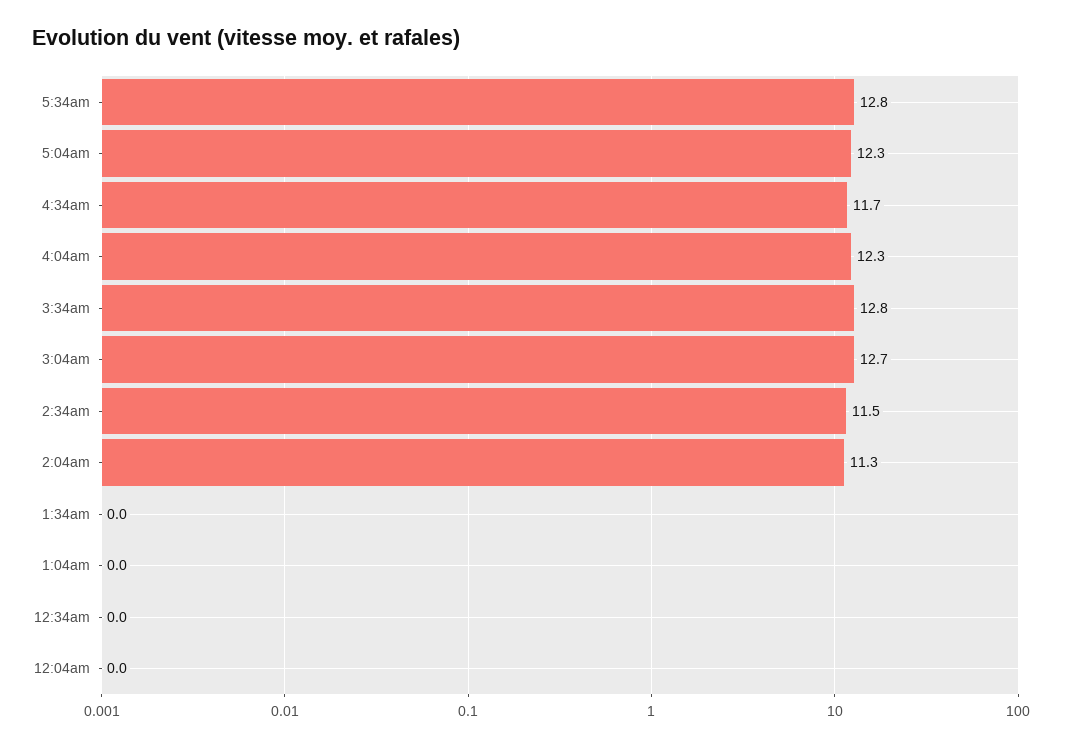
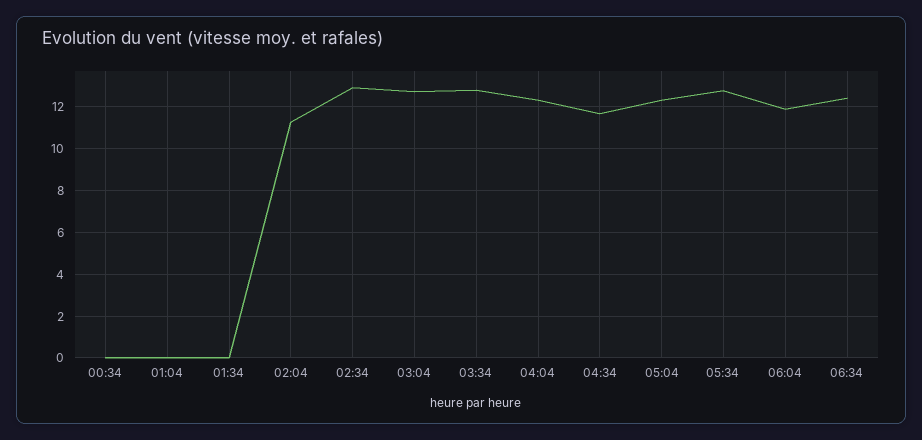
2:34am: 11.5 -> 13
12:04am: 0 -> none
06:04: none -> 12
06:34: none -> 12.5

